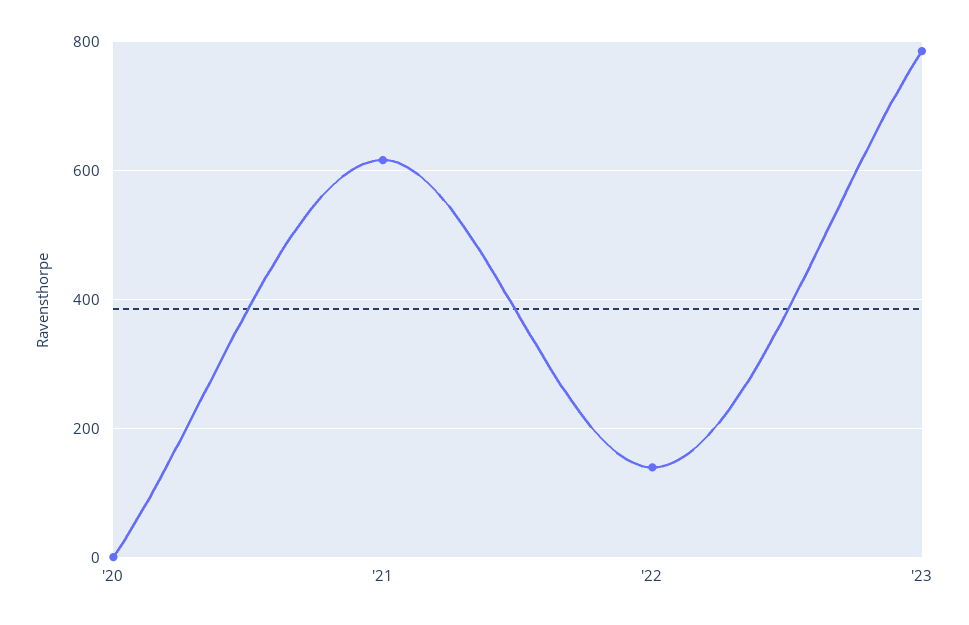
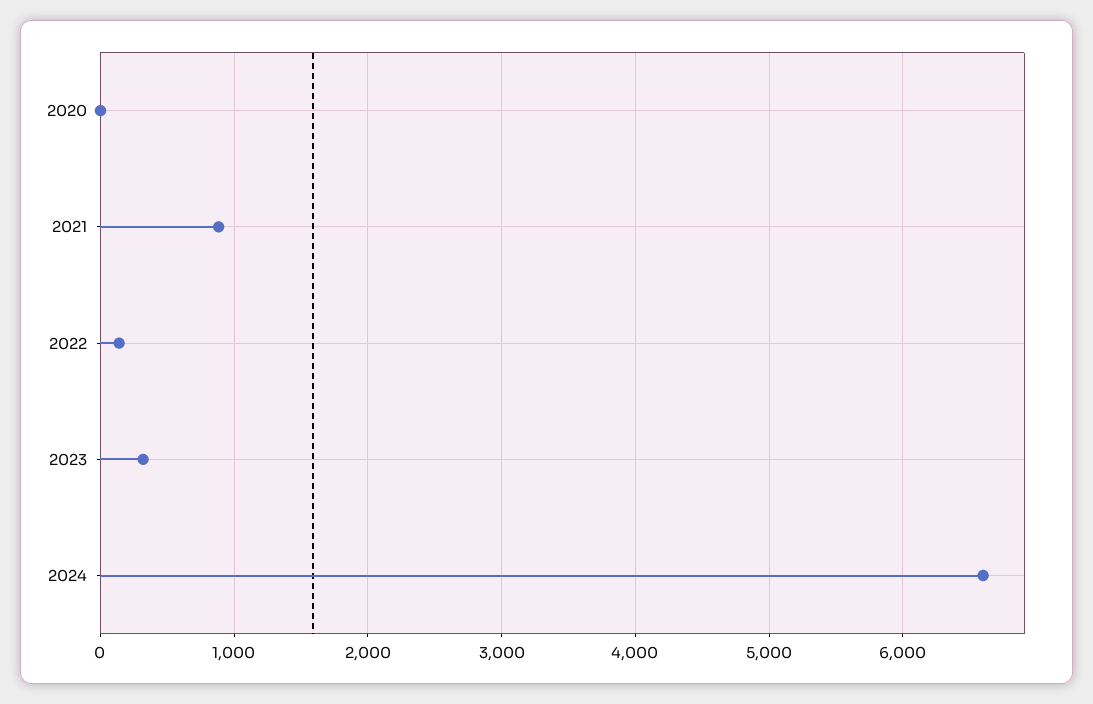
'21: 620 -> 900
'23: 780 -> 300
2024: none -> 6600

